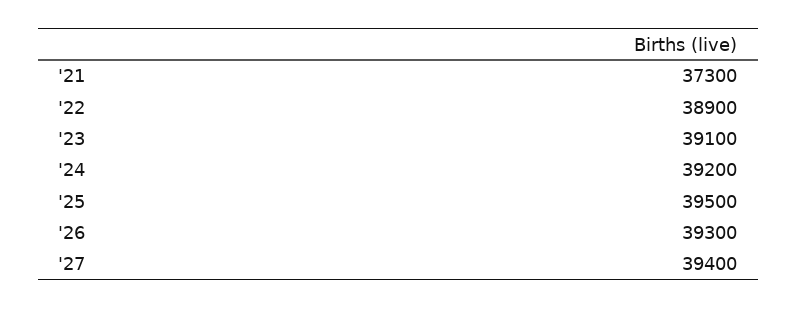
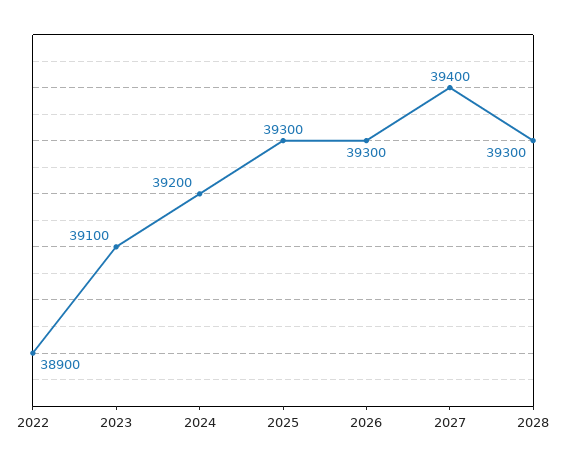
'21: 37300 -> none
'25: 39500 -> 39300
2028: none -> 39300

